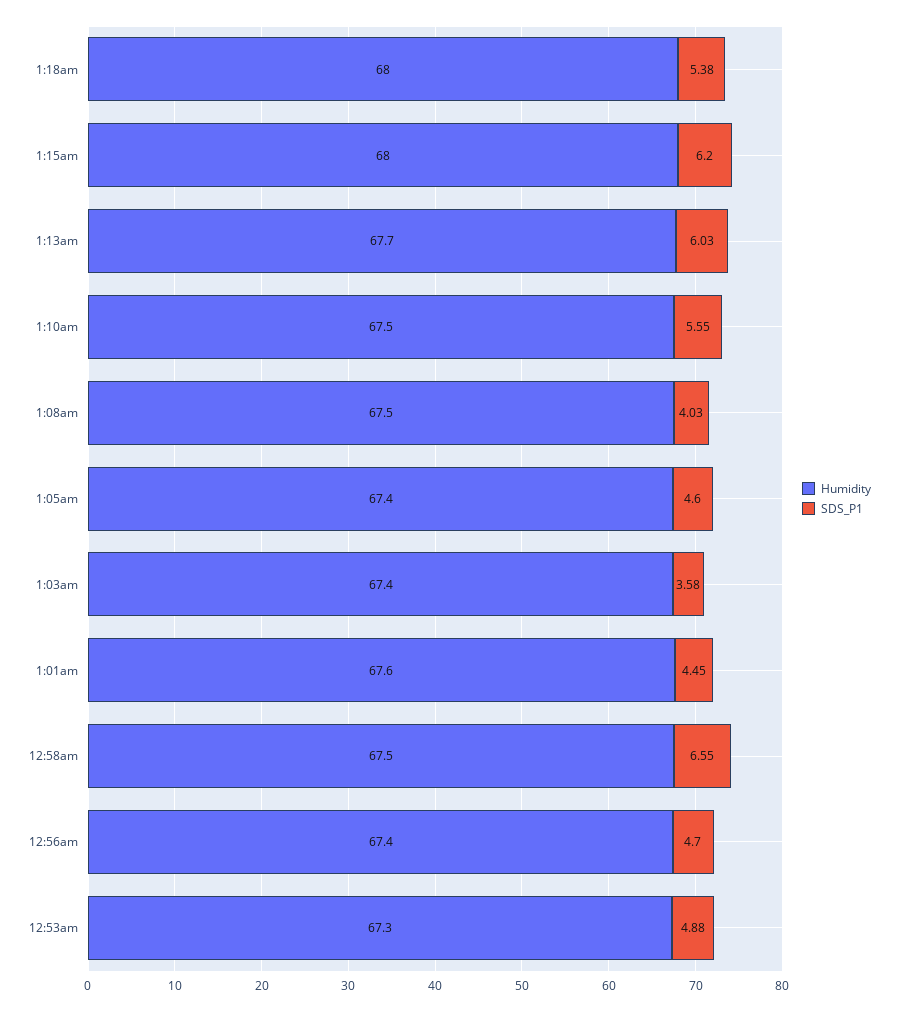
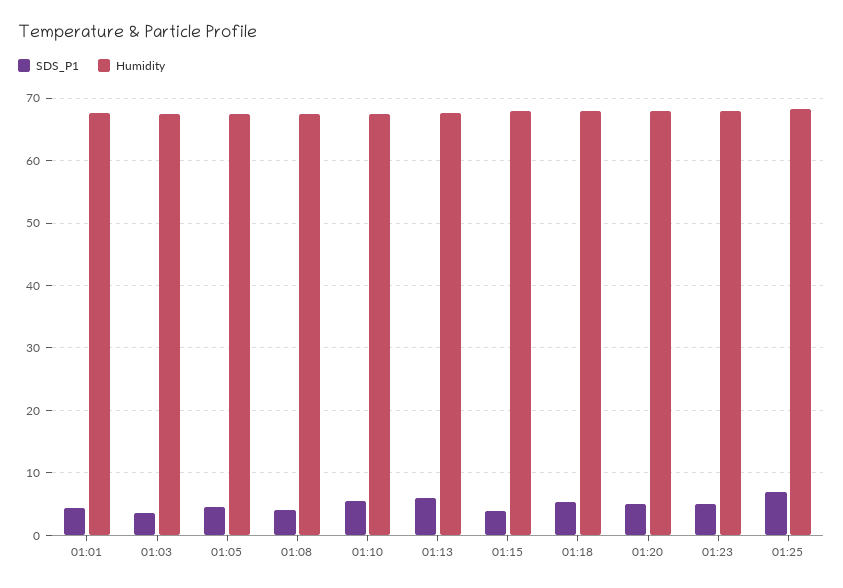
SDS_P1, 1:15am: 6.2 -> 4
Humidity, 12:58am: 67.5 -> none
SDS_P1, 12:58am: 6.55 -> none
Humidity, 12:56am: 67.4 -> none
SDS_P1, 12:56am: 4.7 -> none
Humidity, 12:53am: 67.3 -> none
SDS_P1, 12:53am: 4.88 -> none
SDS_P1, 01:20: none -> 5
Humidity, 01:20: none -> 68
SDS_P1, 01:23: none -> 5
Humidity, 01:23: none -> 68
SDS_P1, 01:25: none -> 7
Humidity, 01:25: none -> 68

